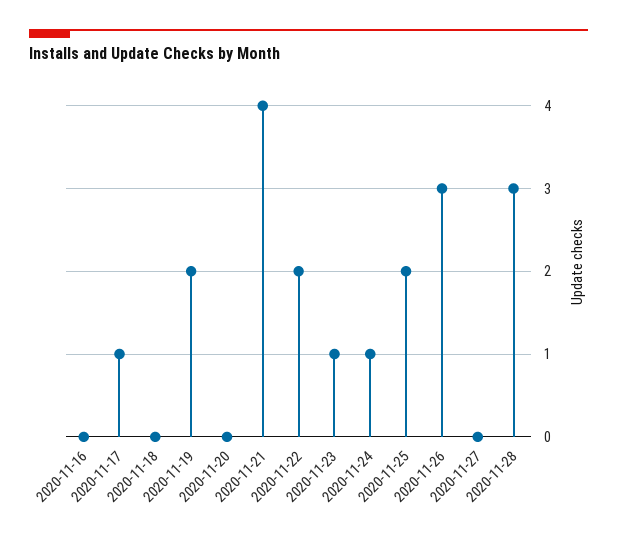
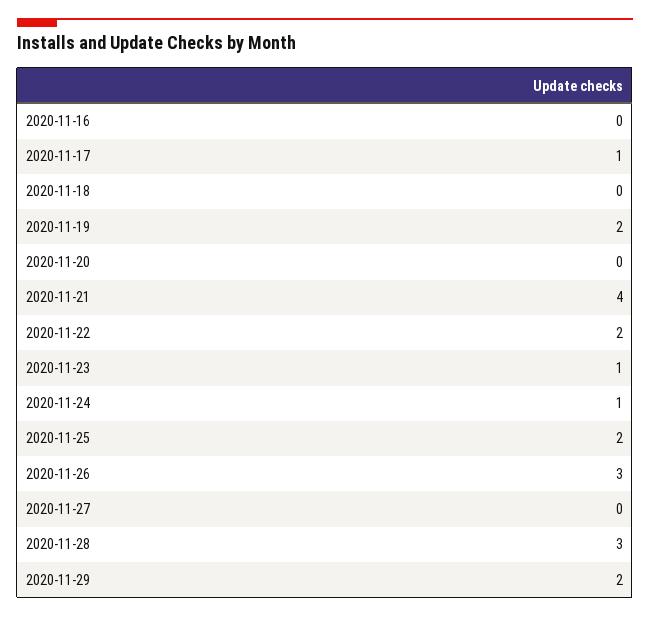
2020-11-29: none -> 2

